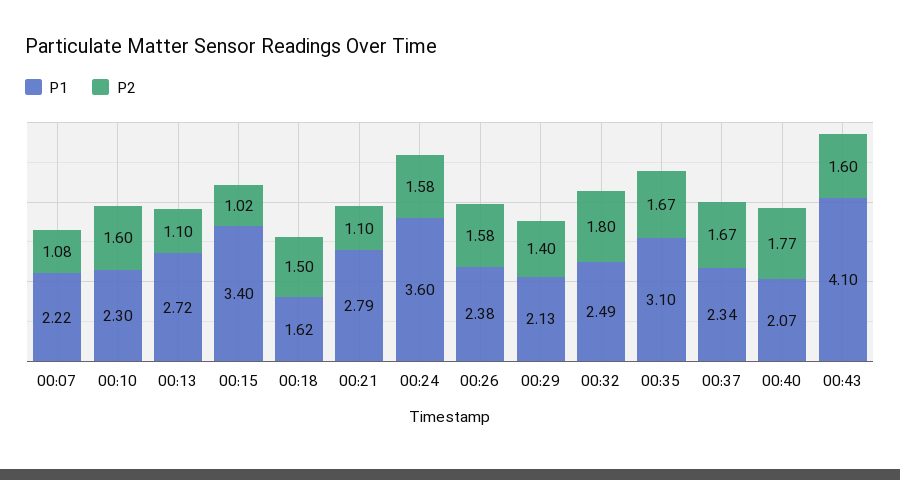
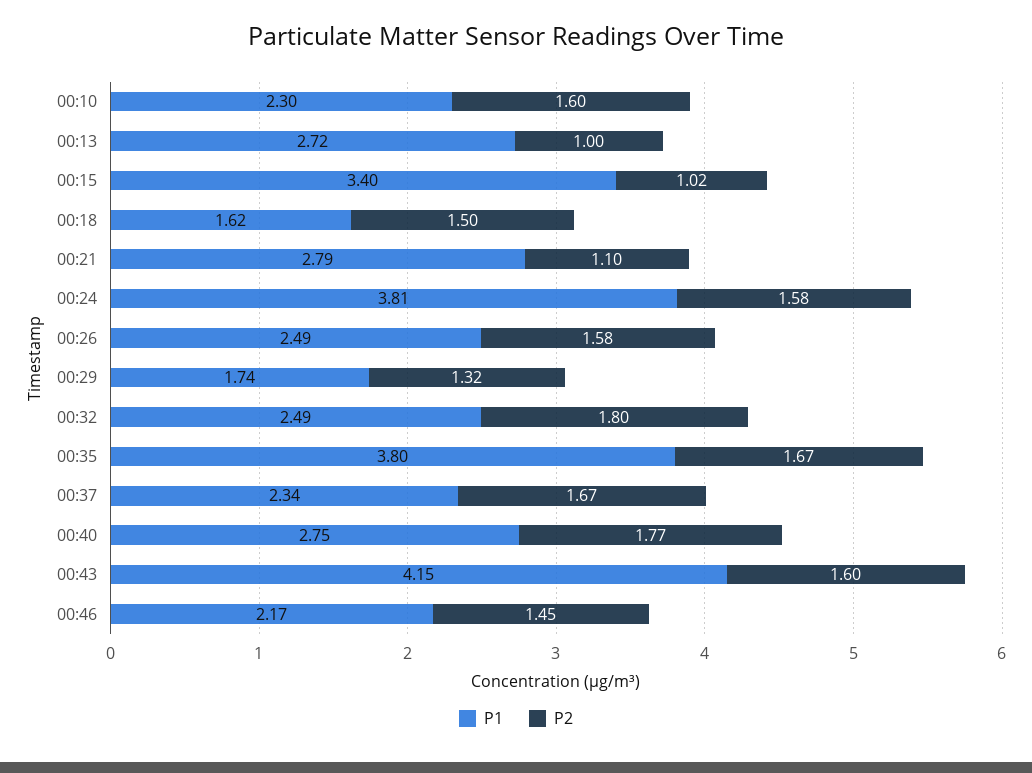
P1, 00:07: 2.22 -> none
P2, 00:07: 1.08 -> none
P2, 00:13: 1.1 -> 1
P1, 00:24: 3.6 -> 3.81
P1, 00:26: 2.38 -> 2.49
P1, 00:29: 2.13 -> 1.74
P2, 00:29: 1.4 -> 1.32
P1, 00:35: 3.1 -> 3.8
P1, 00:40: 2.07 -> 2.75
P1, 00:43: 4.1 -> 4.15
P1, 00:46: none -> 2.17
P2, 00:46: none -> 1.45

